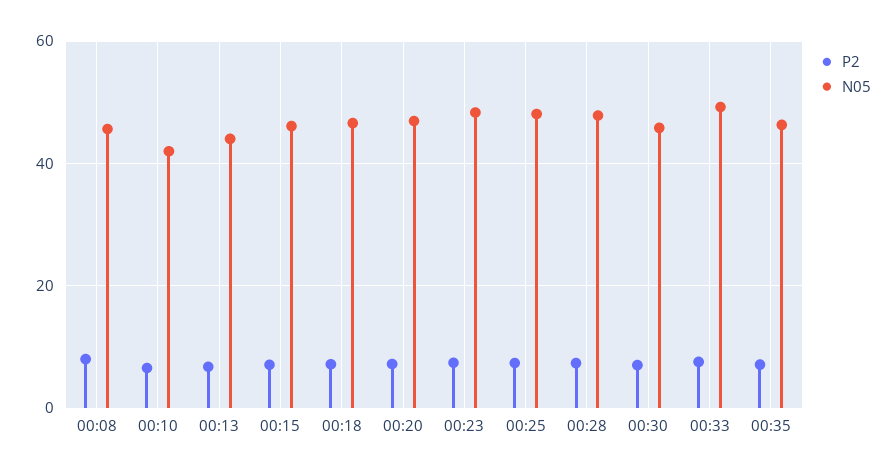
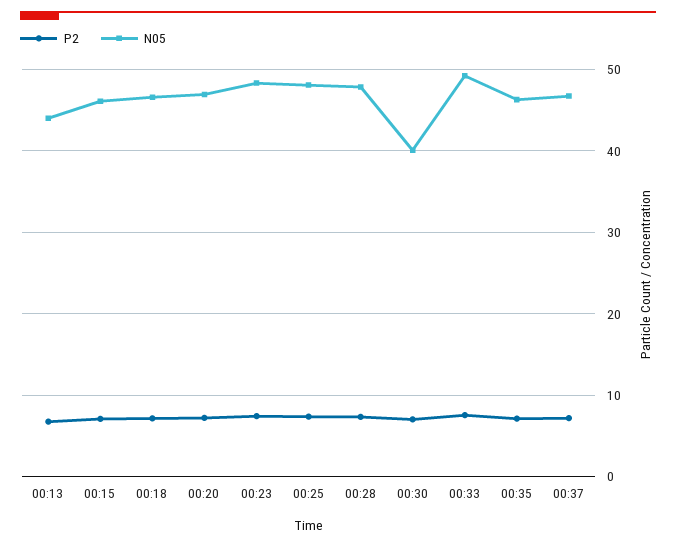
P2, 00:08: 8 -> none
N05, 00:08: 46 -> none
P2, 00:10: 6 -> none
N05, 00:10: 42 -> none
N05, 00:30: 46 -> 40
P2, 00:37: none -> 7
N05, 00:37: none -> 47

